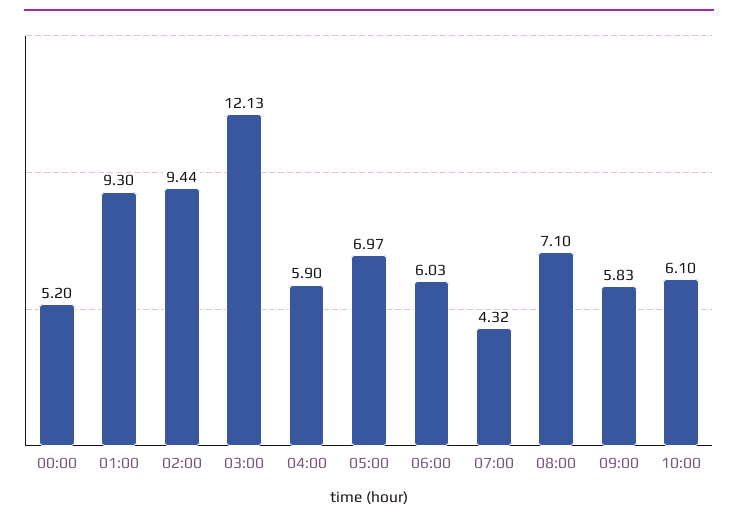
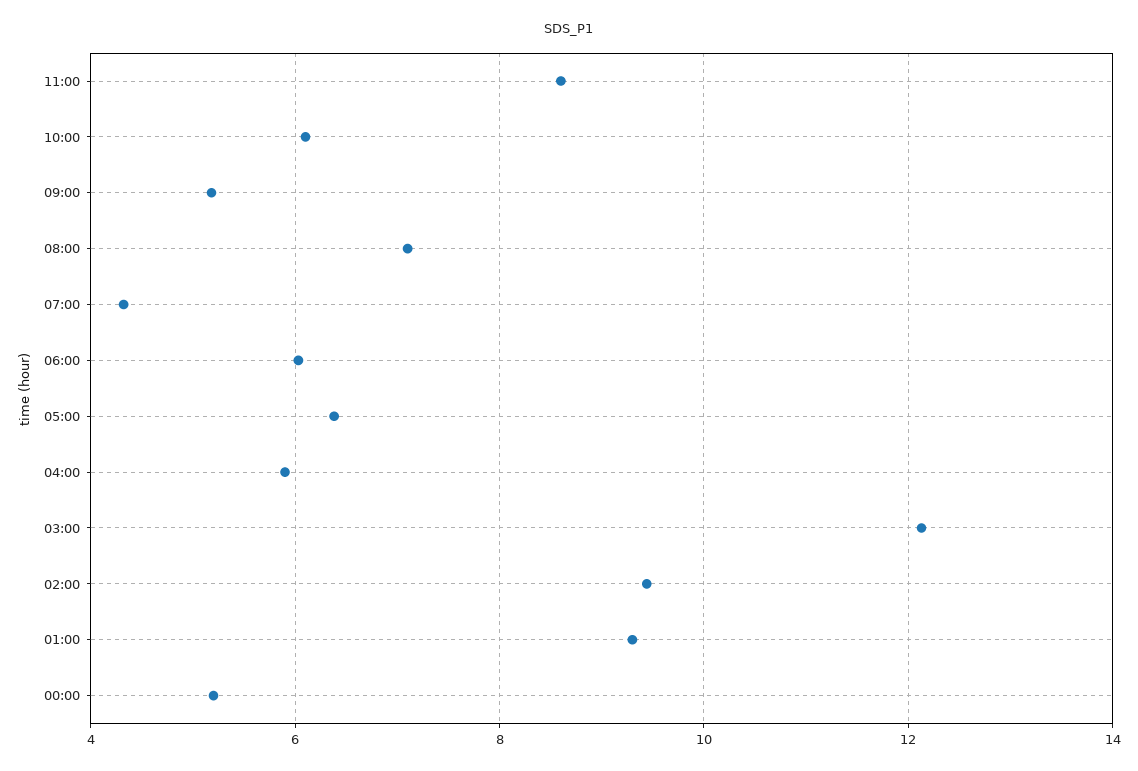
05:00: 6.97 -> 6.4
09:00: 5.83 -> 5.2
11:00: none -> 8.6

